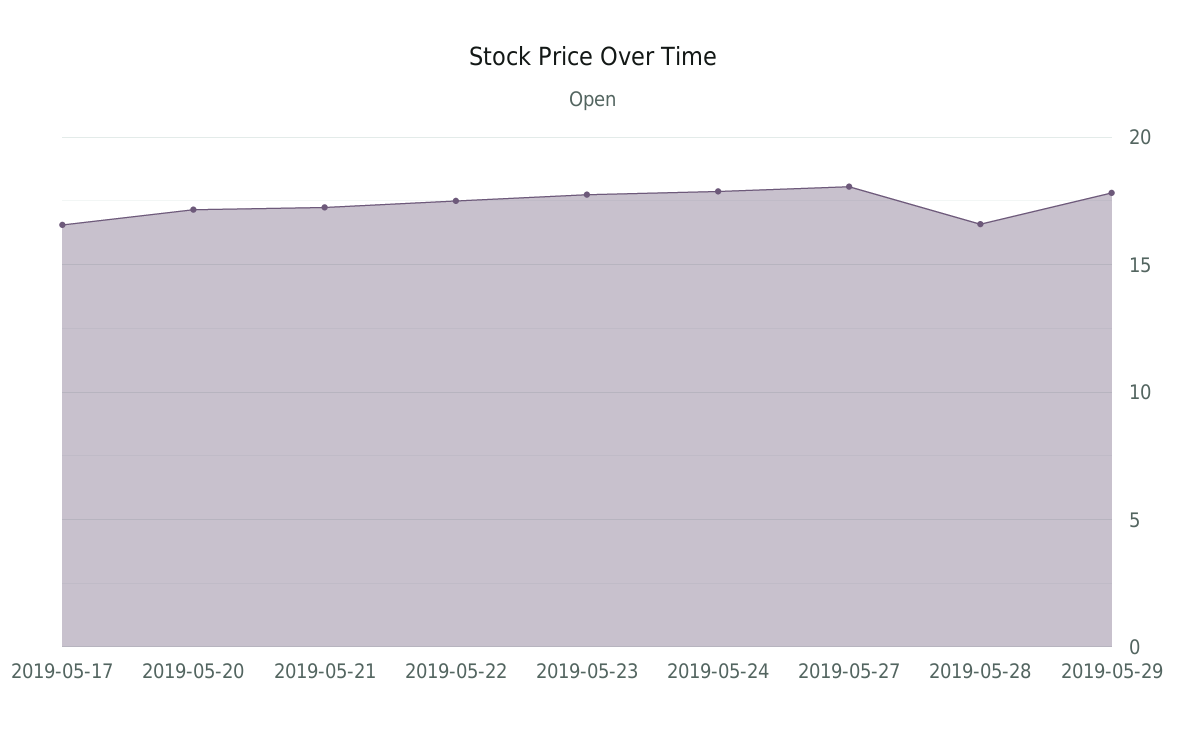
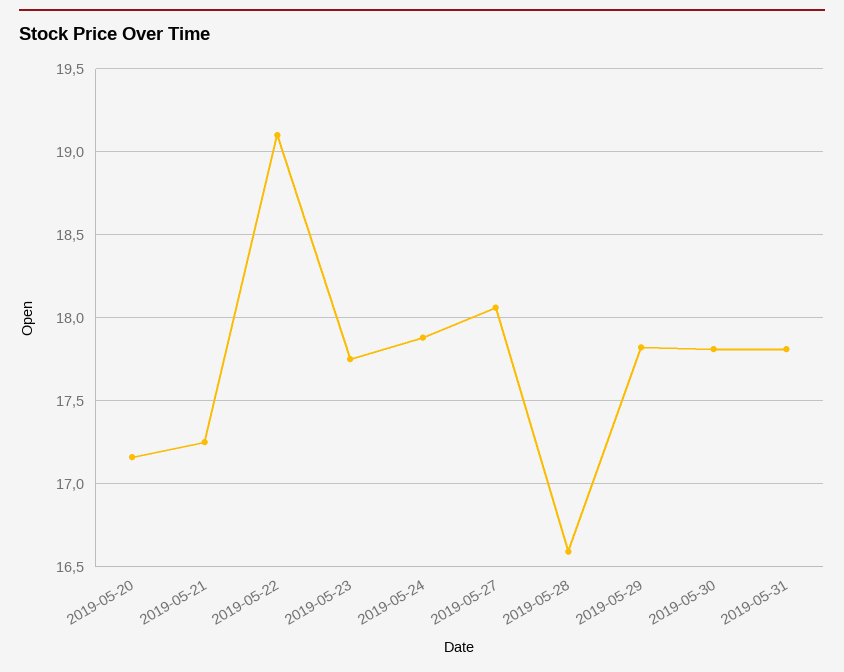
2019-05-17: 16.5 -> none
2019-05-22: 17.5 -> 19.1
2019-05-30: none -> 17.8
2019-05-31: none -> 17.8

